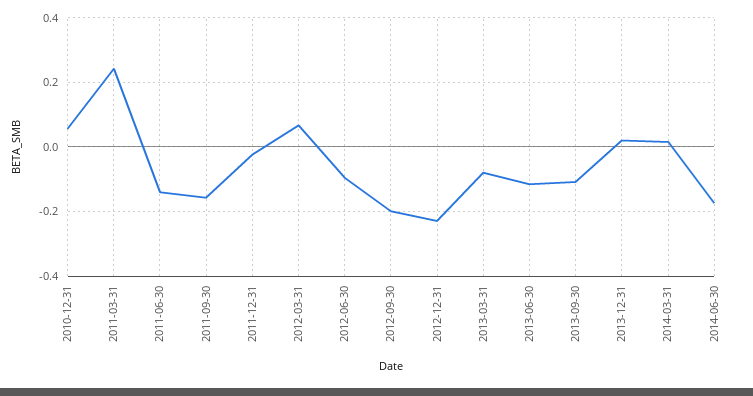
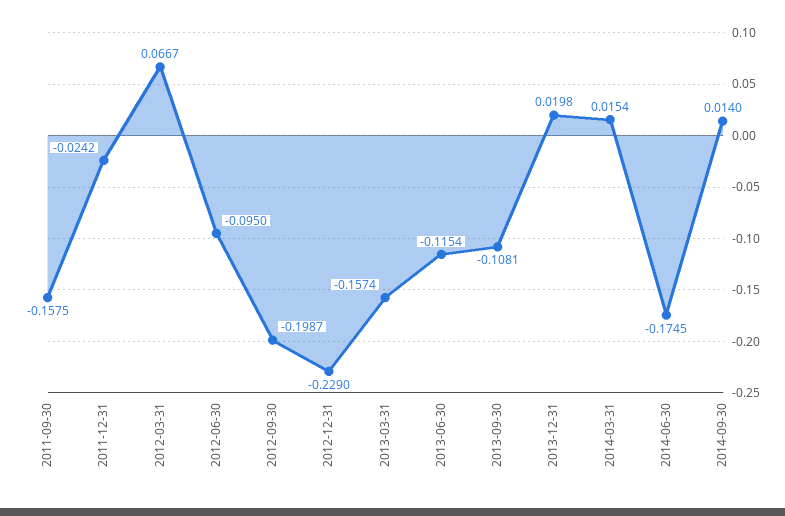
2010-12-31: 0.06 -> none
2011-03-31: 0.24 -> none
2011-06-30: -0.14 -> none
2013-03-31: -0.08 -> -0.1574
2014-09-30: none -> 0.014

